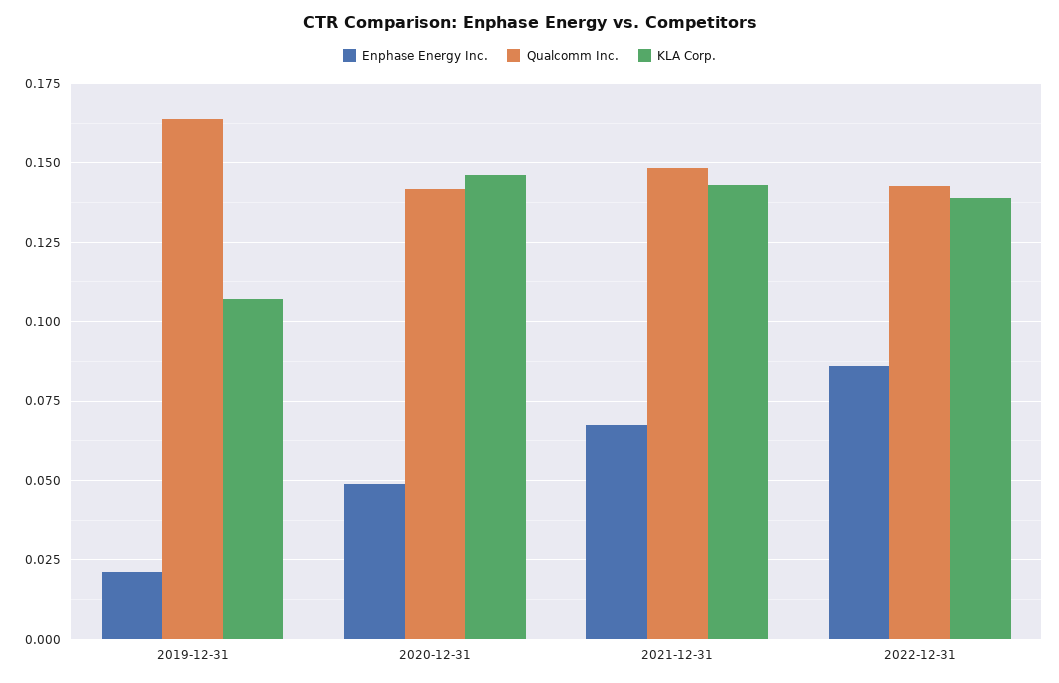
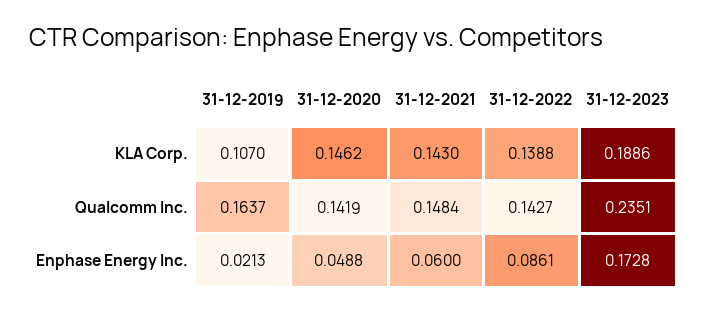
Enphase Energy Inc., 2021-12-31: 0.0675 -> 0.06
KLA Corp., 31-12-2023: none -> 0.1886
Qualcomm Inc., 31-12-2023: none -> 0.2351
Enphase Energy Inc., 31-12-2023: none -> 0.1728

